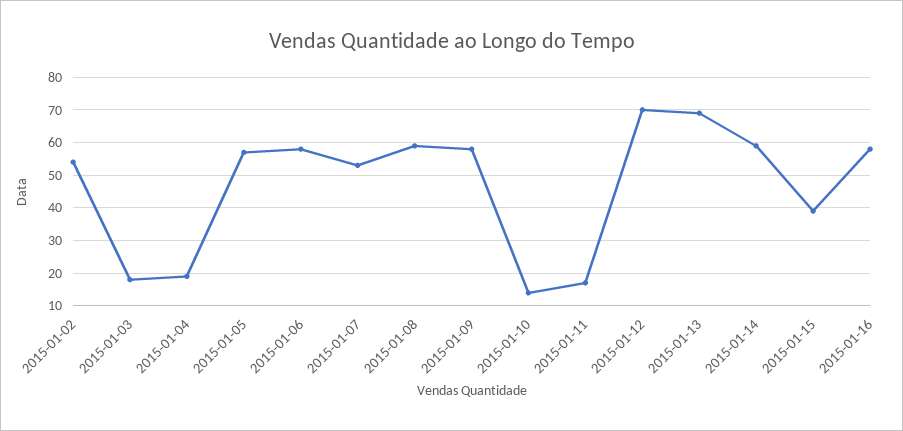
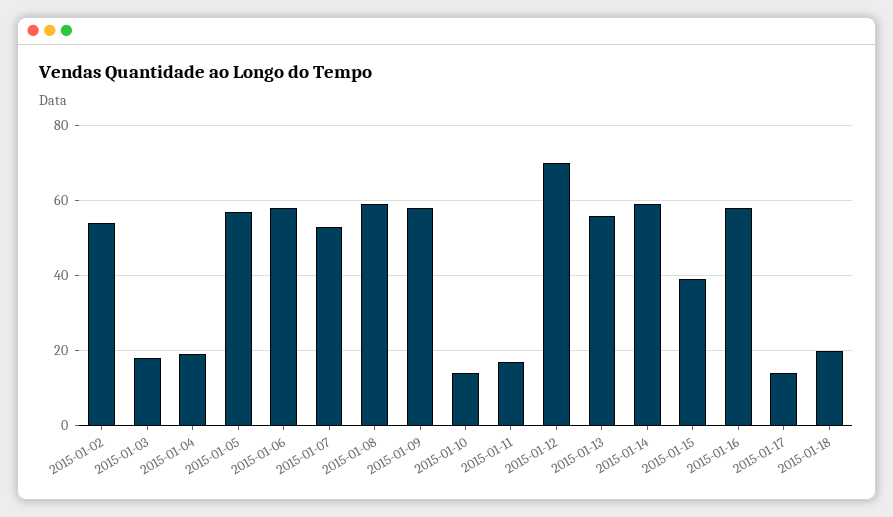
2015-01-13: 70 -> 55
2015-01-17: none -> 15
2015-01-18: none -> 20

